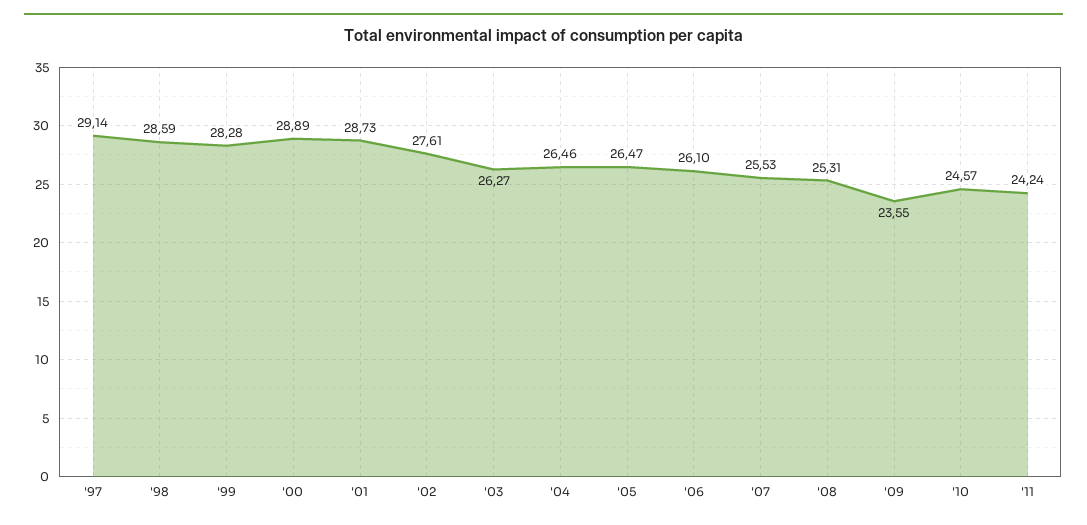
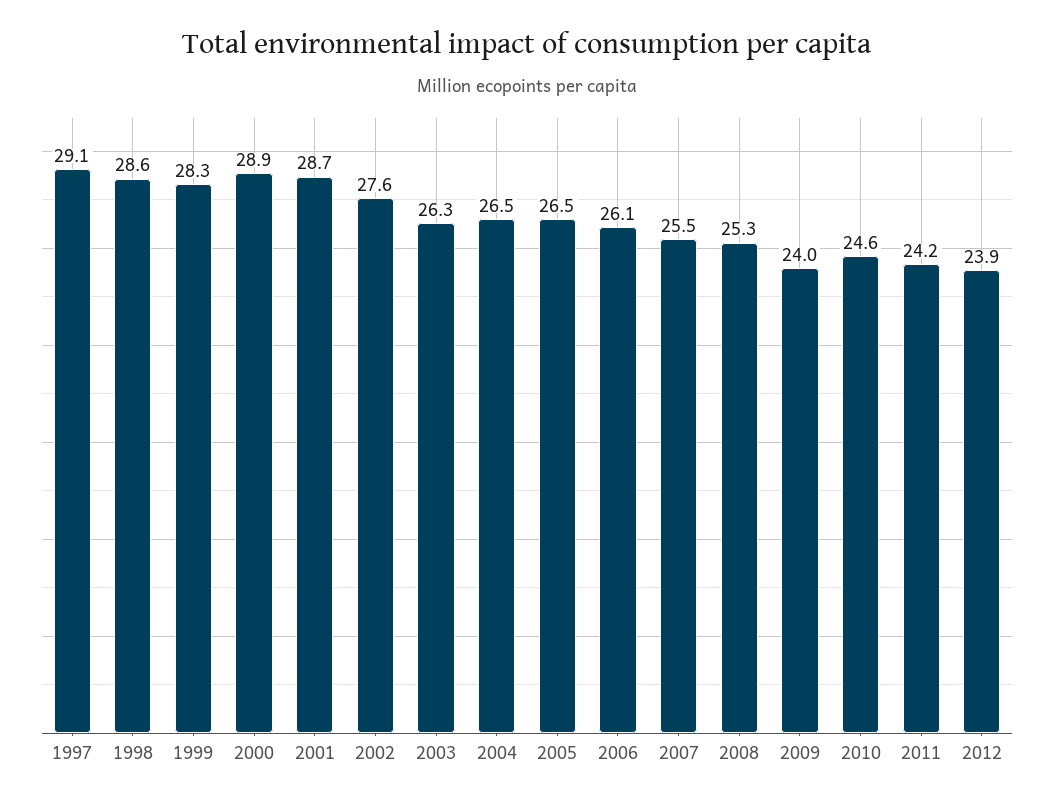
'09: 23.55 -> 24
2012: none -> 23.9

